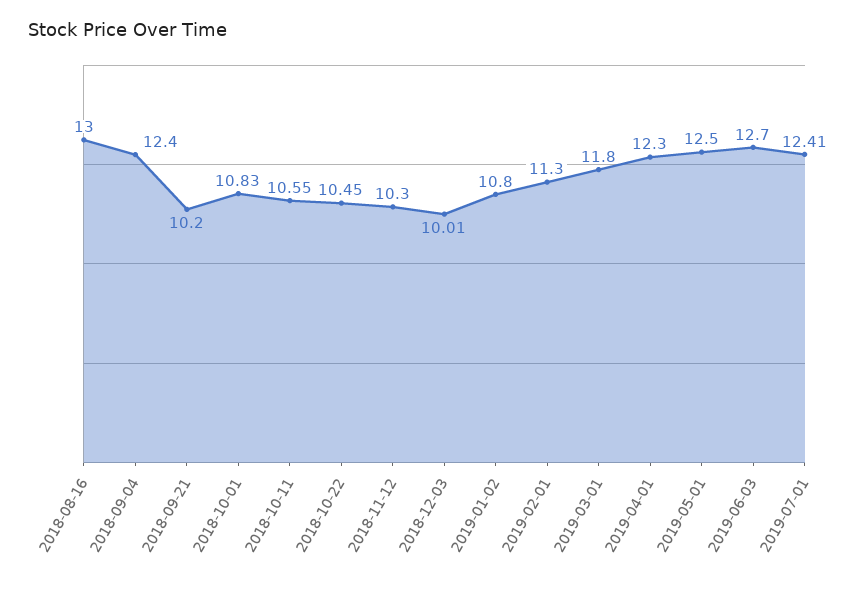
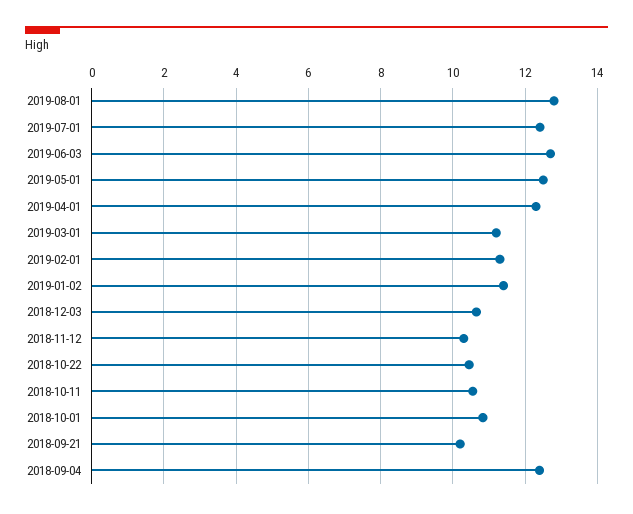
2018-08-16: 13 -> none
2018-12-03: 10.01 -> 10.6
2019-01-02: 10.8 -> 11.4
2019-03-01: 11.8 -> 11.2
2019-08-01: none -> 12.8

